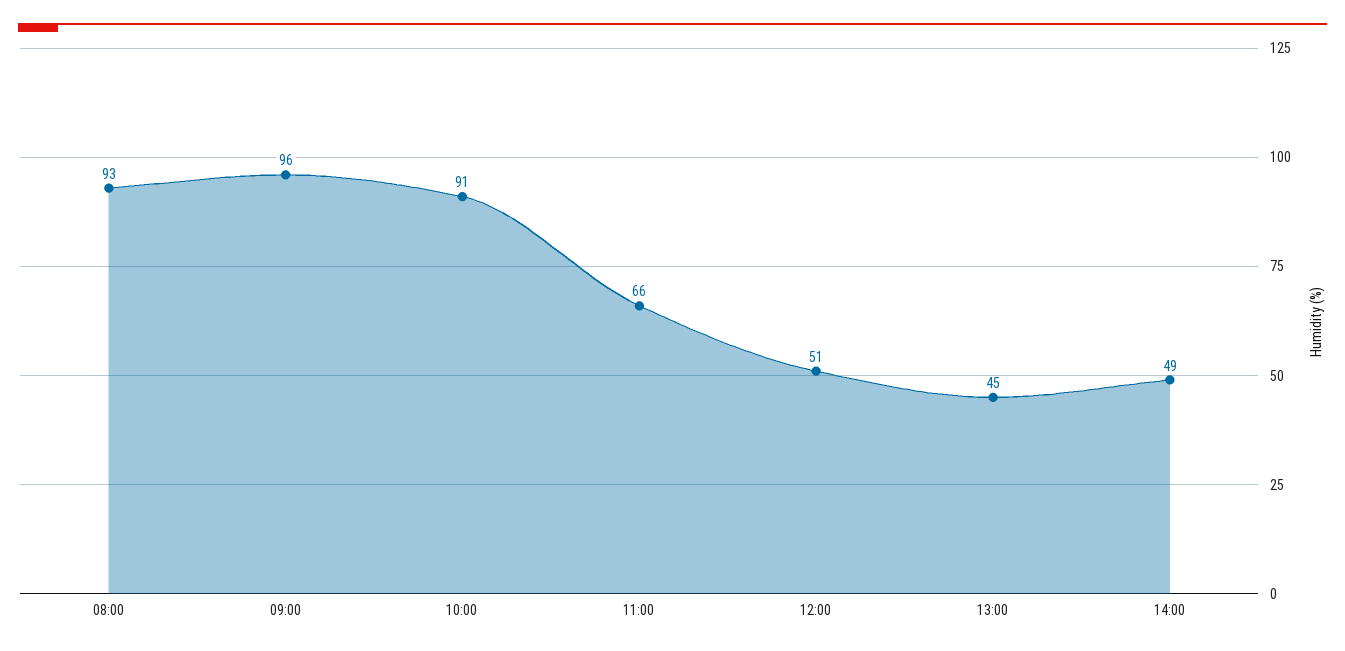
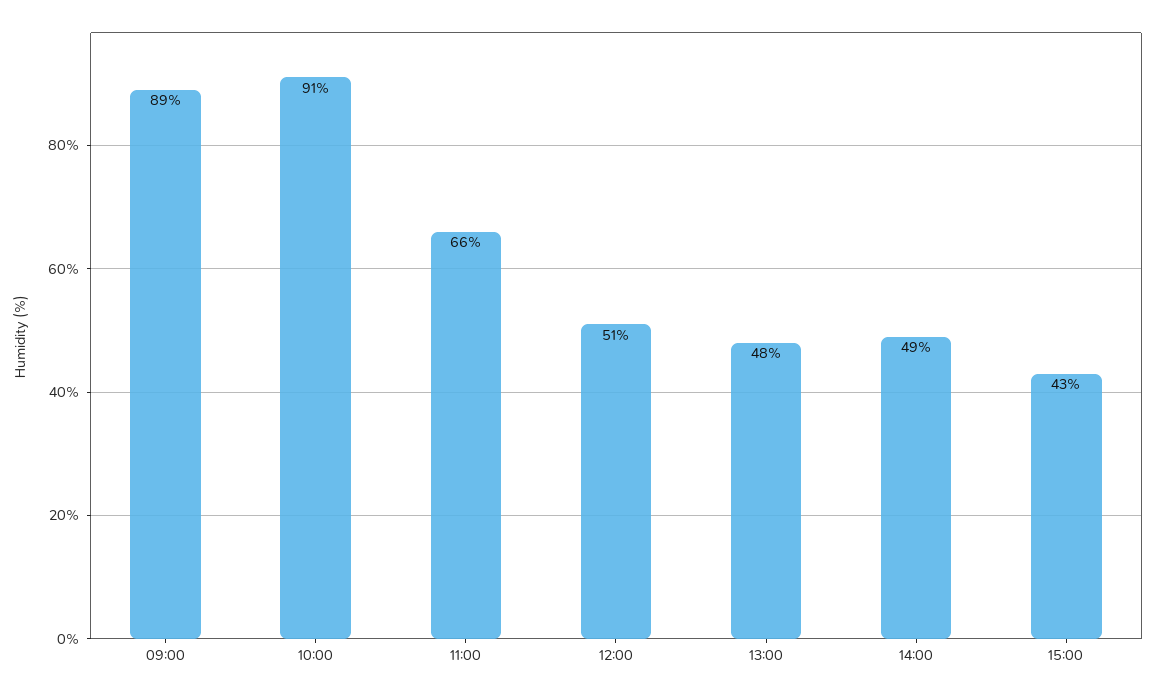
08:00: 93 -> none
09:00: 96 -> 89
13:00: 45 -> 48
15:00: none -> 43

